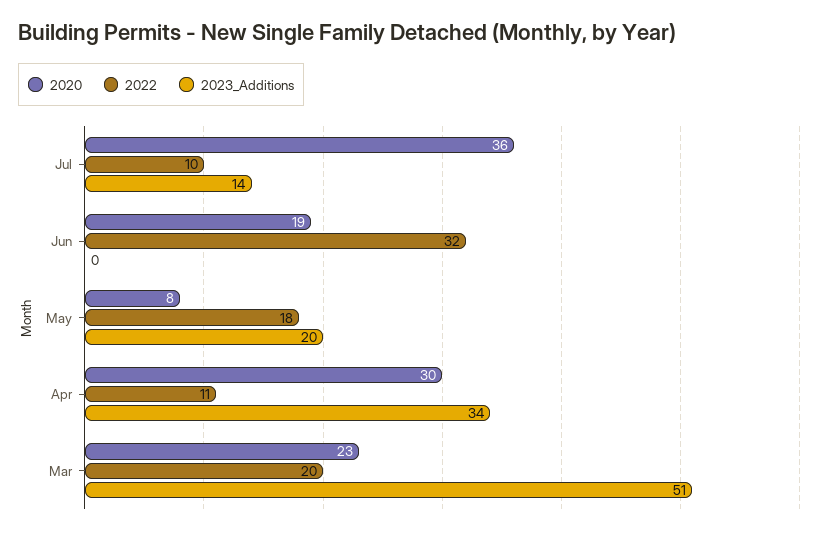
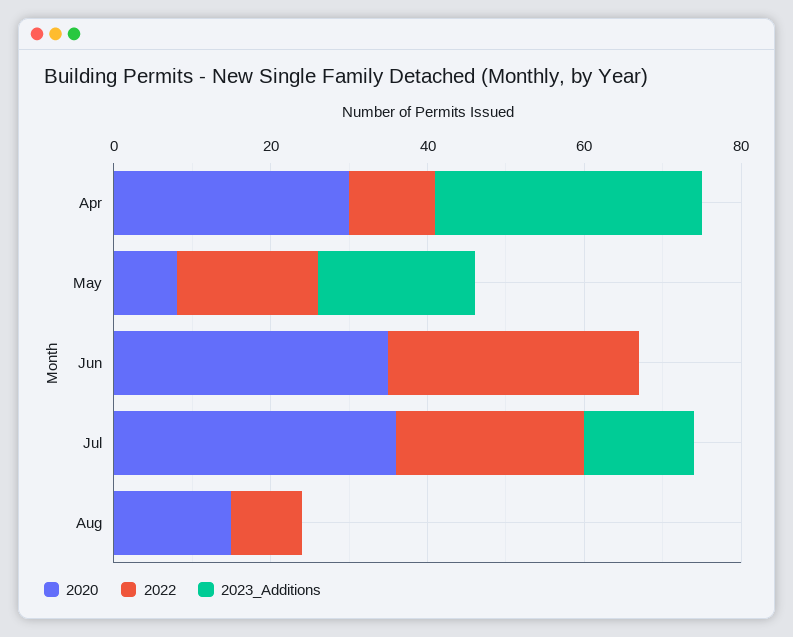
2022, Jul: 10 -> 25
2020, Jun: 19 -> 35
2020, Mar: 23 -> none
2022, Mar: 20 -> none
2023_Additions, Mar: 51 -> none
2020, Aug: none -> 15
2022, Aug: none -> 10
2023_Additions, Aug: none -> 0

